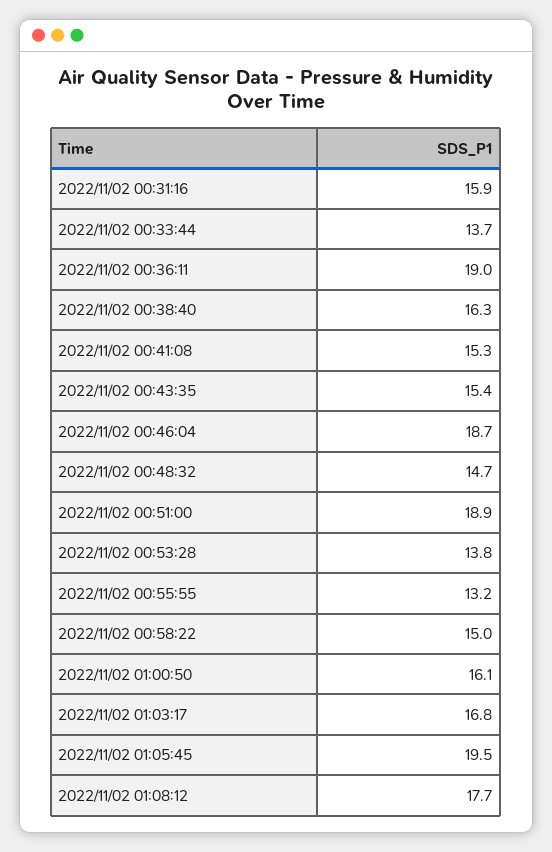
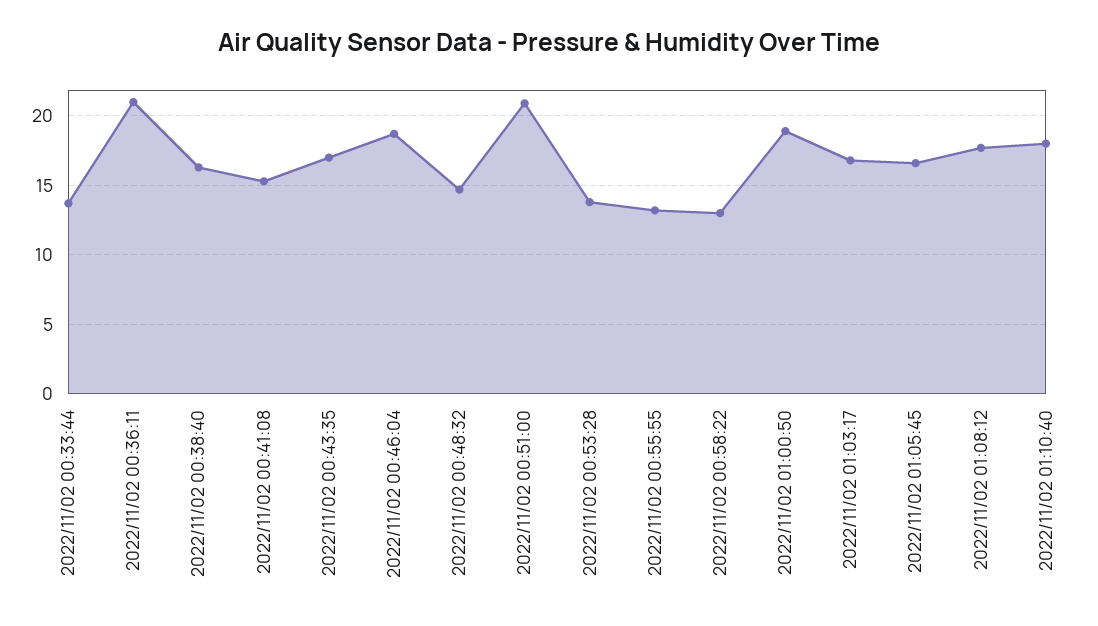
2022/11/02 00:31:16: 15.9 -> none
2022/11/02 00:36:11: 19 -> 21
2022/11/02 00:43:35: 15.4 -> 17
2022/11/02 00:51:00: 18.9 -> 21
2022/11/02 00:58:22: 15 -> 13
2022/11/02 01:00:50: 16.1 -> 19
2022/11/02 01:05:45: 19.5 -> 16.5
2022/11/02 01:10:40: none -> 18

